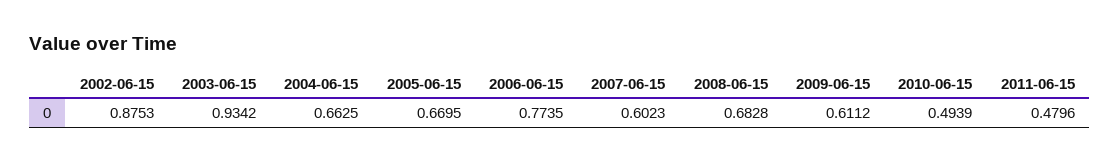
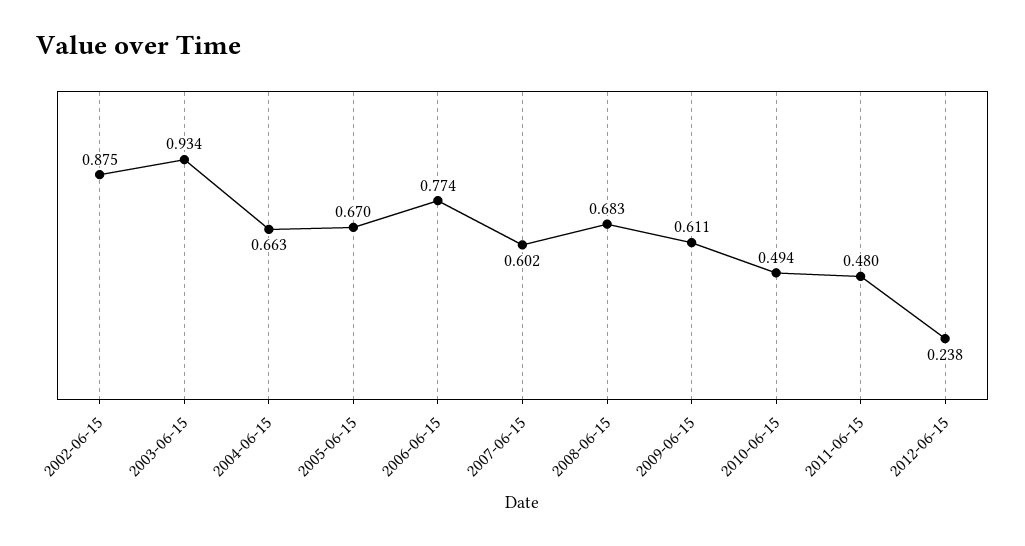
2012-06-15: none -> 0.238

